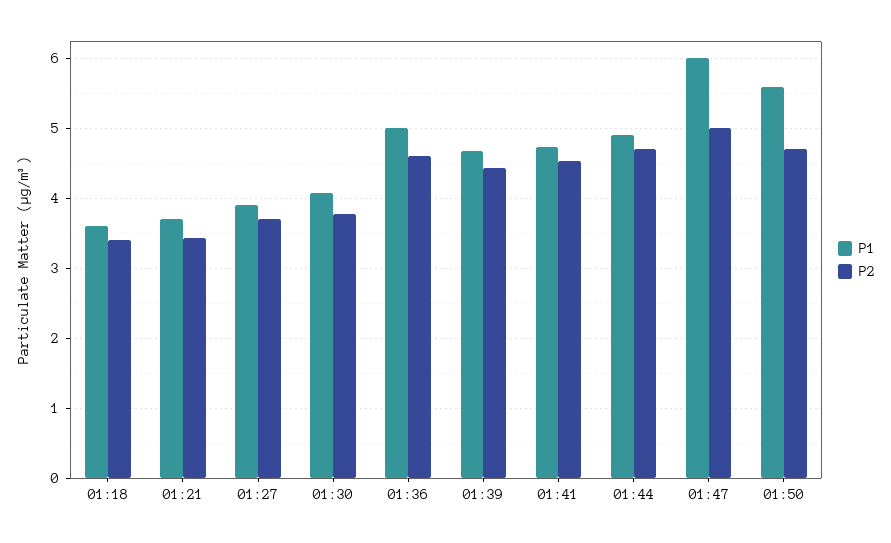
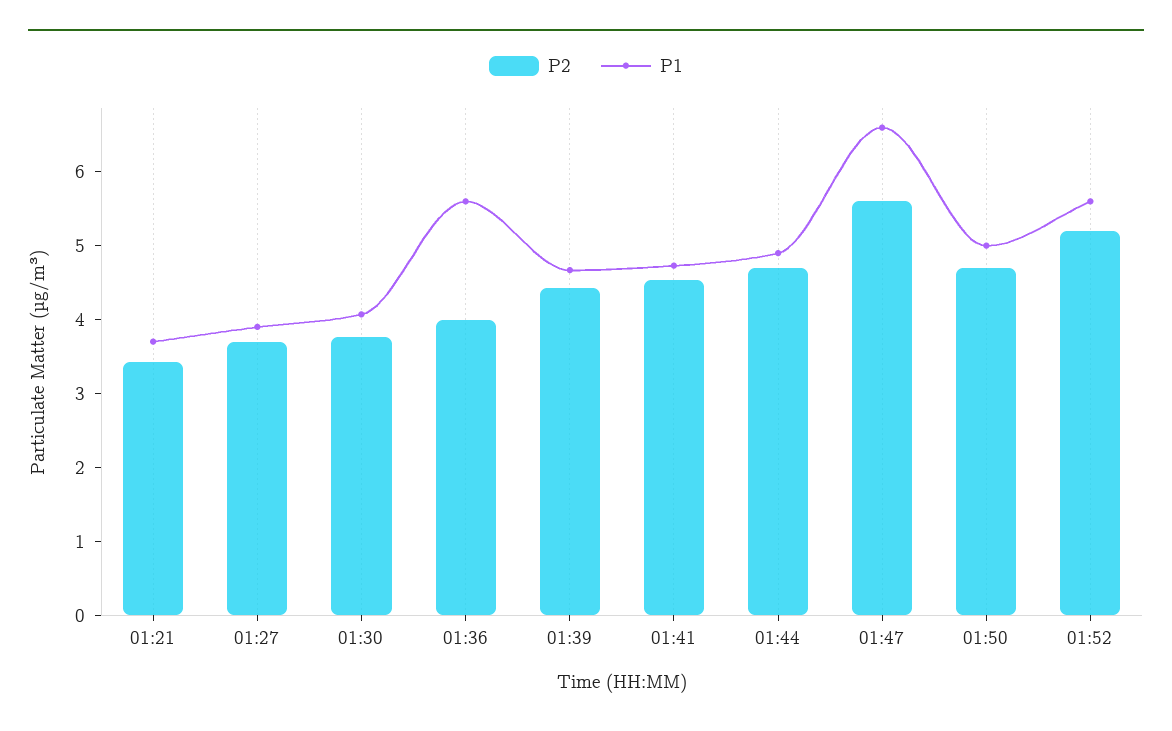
P1, 01:18: 3.6 -> none
P2, 01:18: 3.4 -> none
P1, 01:36: 5 -> 5.6
P2, 01:36: 4.6 -> 4
P1, 01:47: 6 -> 6.6
P2, 01:47: 5 -> 5.6
P1, 01:50: 5.6 -> 5
P2, 01:52: none -> 5.2
P1, 01:52: none -> 5.6

